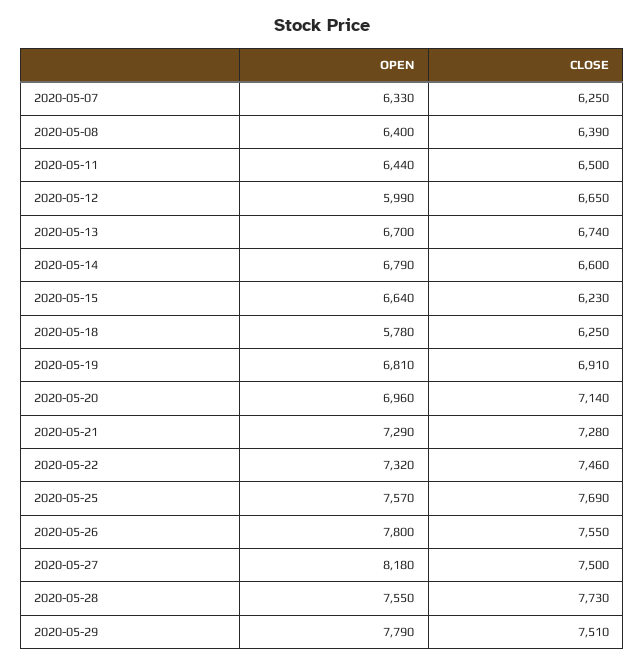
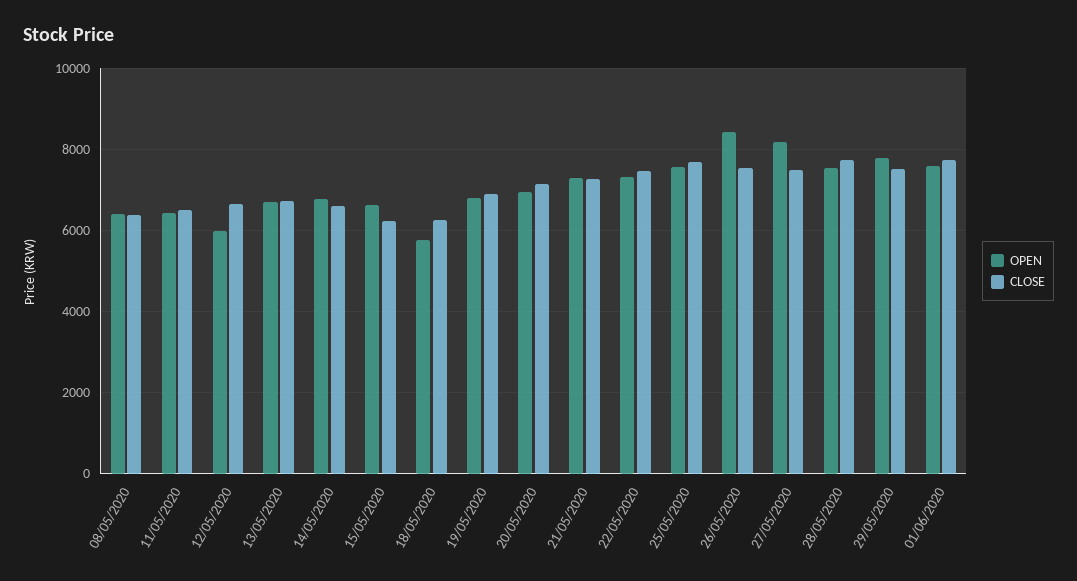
OPEN, 2020-05-07: 6330 -> none
CLOSE, 2020-05-07: 6250 -> none
OPEN, 2020-05-26: 7800 -> 8400
OPEN, 01/06/2020: none -> 7600
CLOSE, 01/06/2020: none -> 7800

